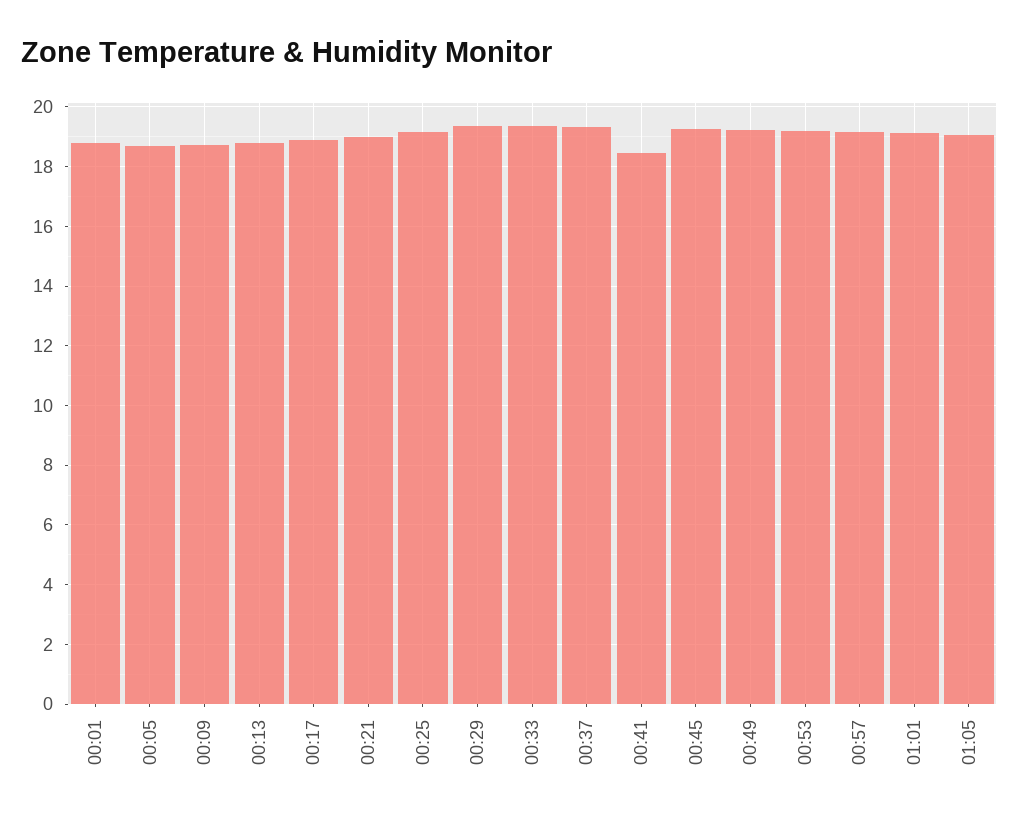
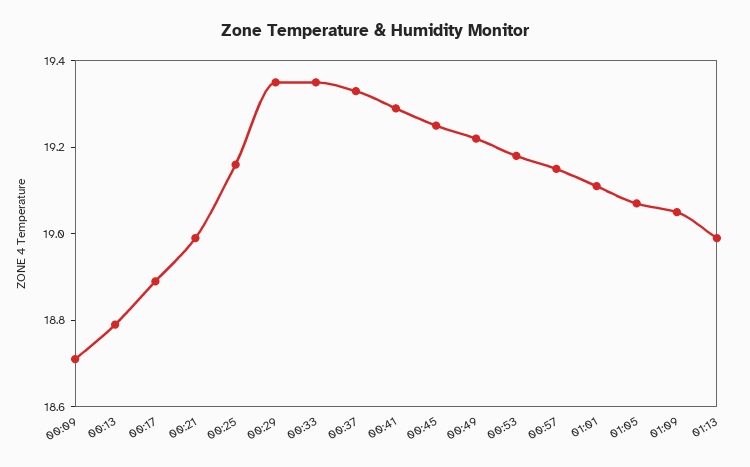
00:01: 18.75 -> none
00:05: 18.75 -> none
00:41: 18.5 -> 19.3
01:09: none -> 19.05
01:13: none -> 19

